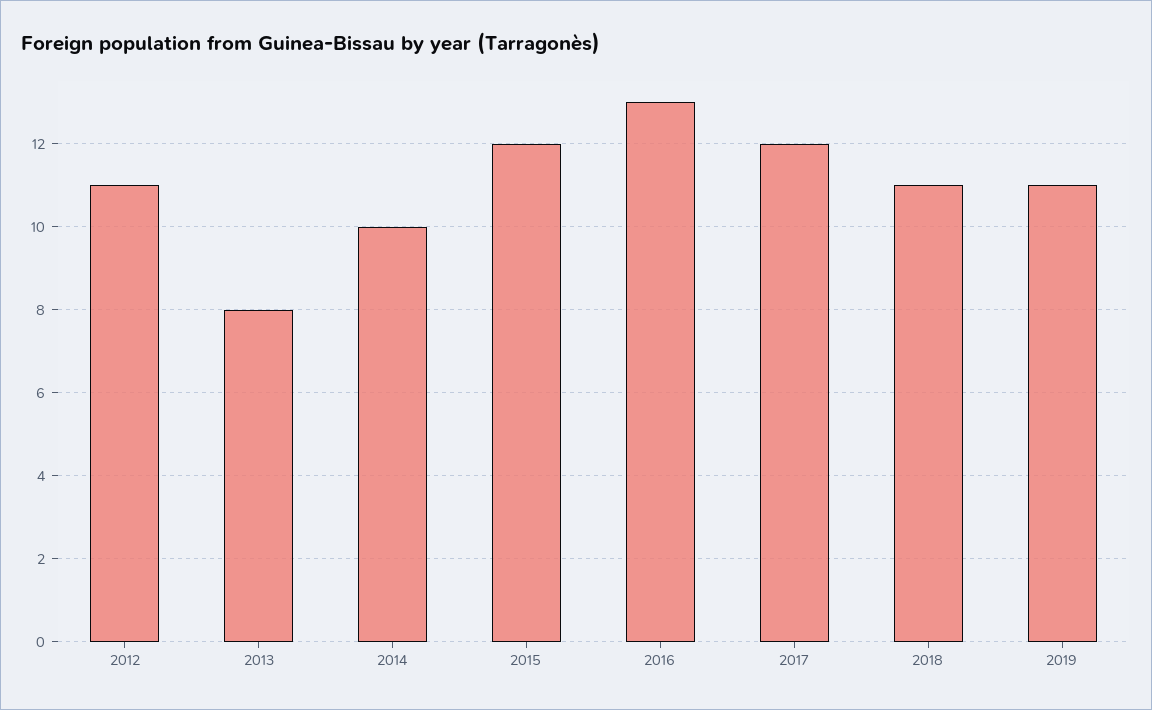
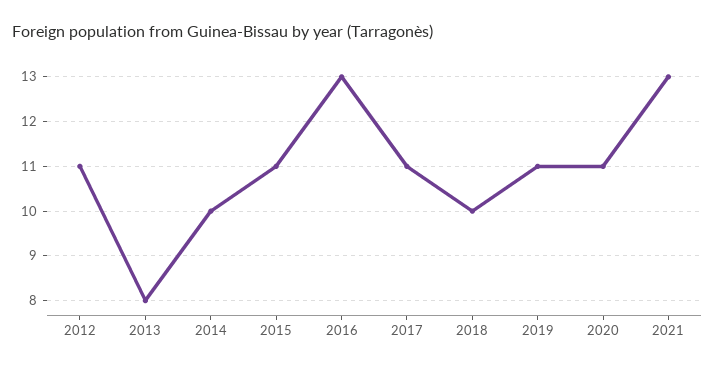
2015: 12 -> 11
2017: 12 -> 11
2018: 11 -> 10
2020: none -> 11
2021: none -> 13

